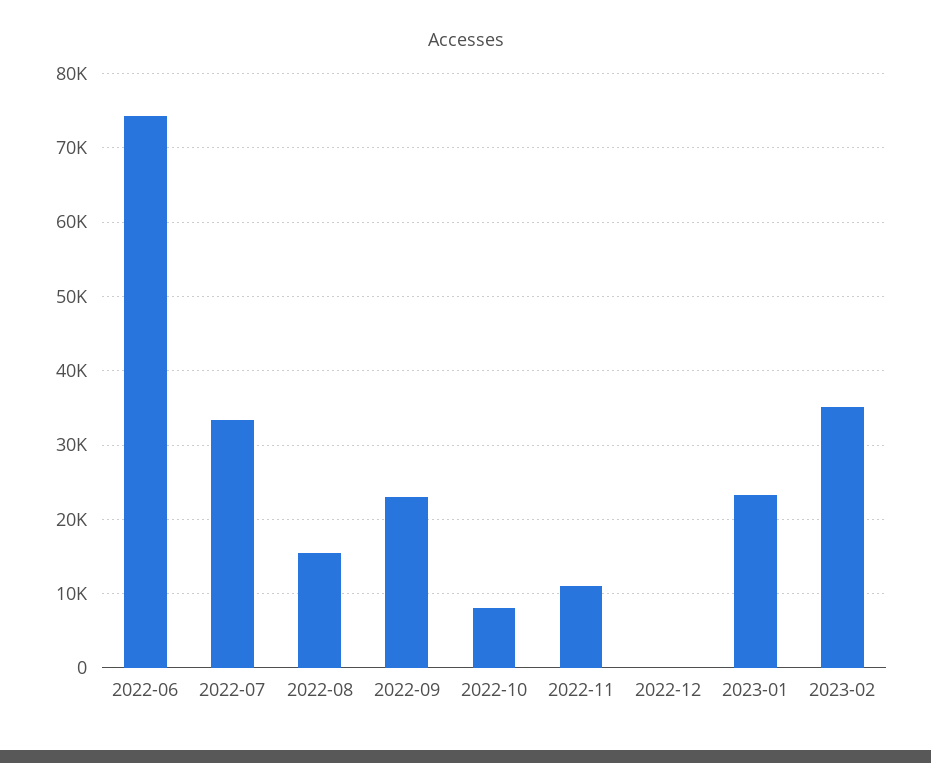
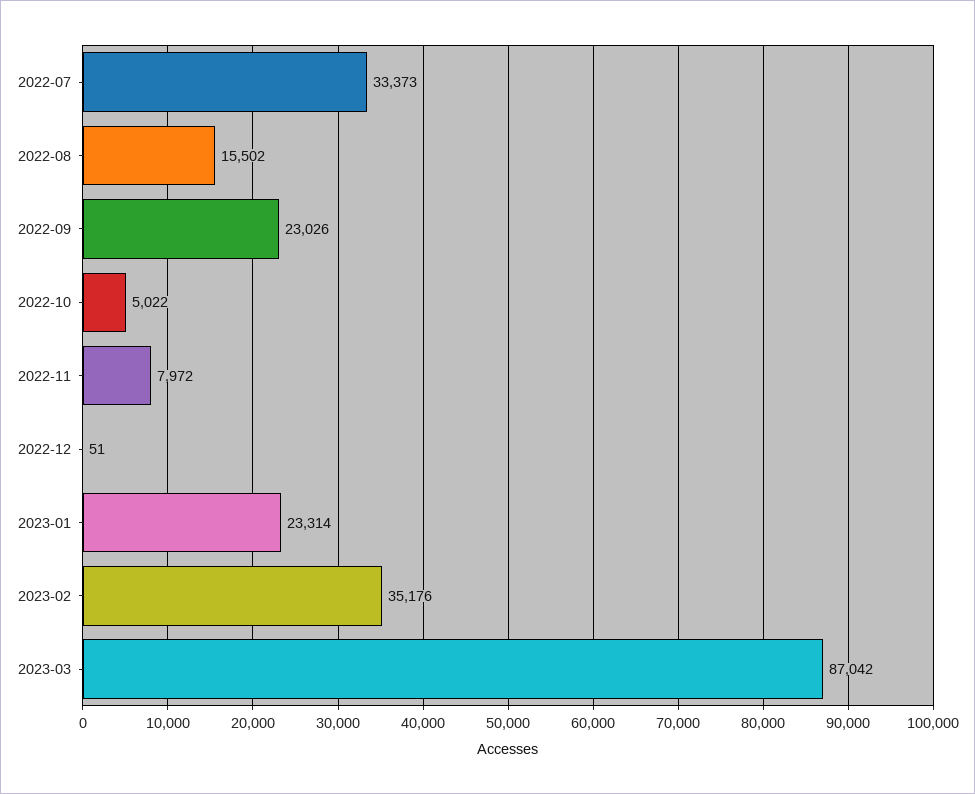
2022-06: 74000 -> none
2022-10: 8000 -> 5022
2022-11: 11000 -> 7972
2023-03: none -> 87042

